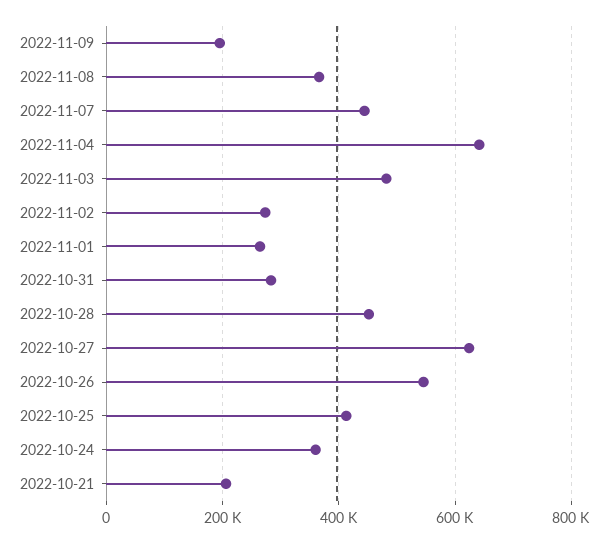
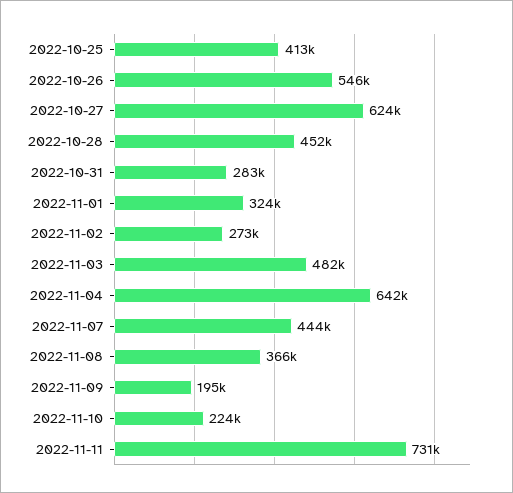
2022-11-01: 260000 -> 324000
2022-10-24: 360000 -> none
2022-10-21: 200000 -> none
2022-11-10: none -> 224000
2022-11-11: none -> 731000

